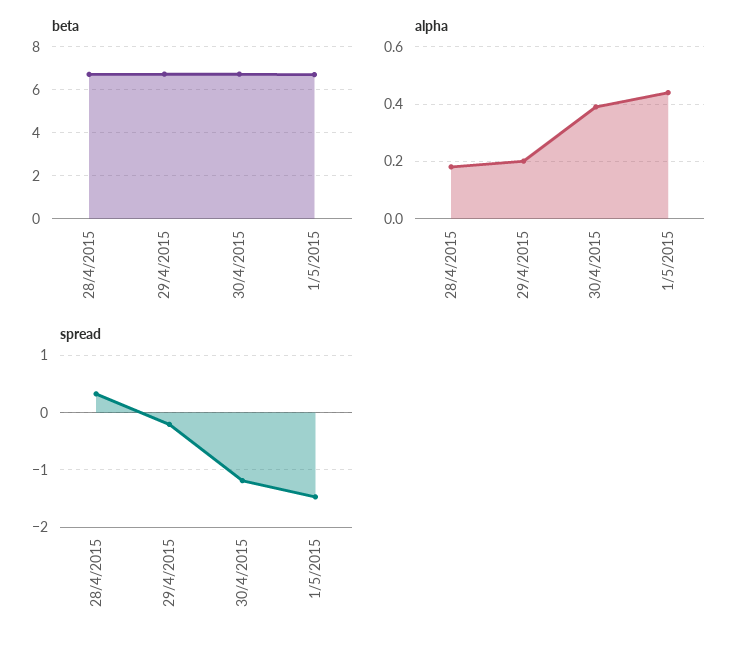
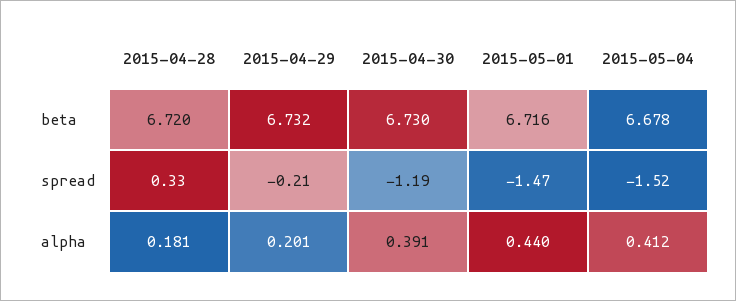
beta, 2015-05-04: none -> 6.678
spread, 2015-05-04: none -> -1.52
alpha, 2015-05-04: none -> 0.412

